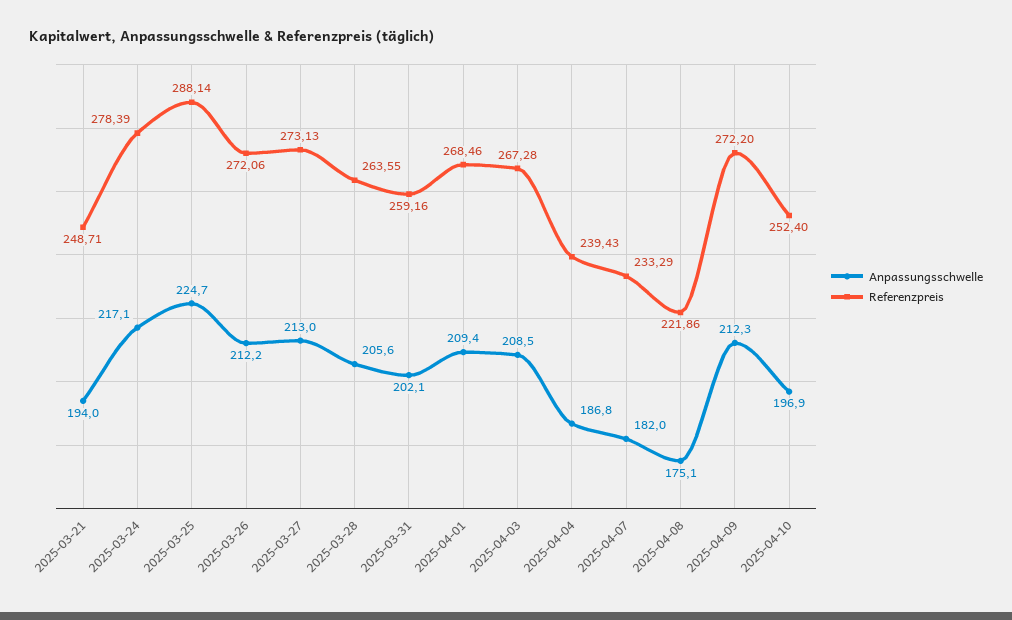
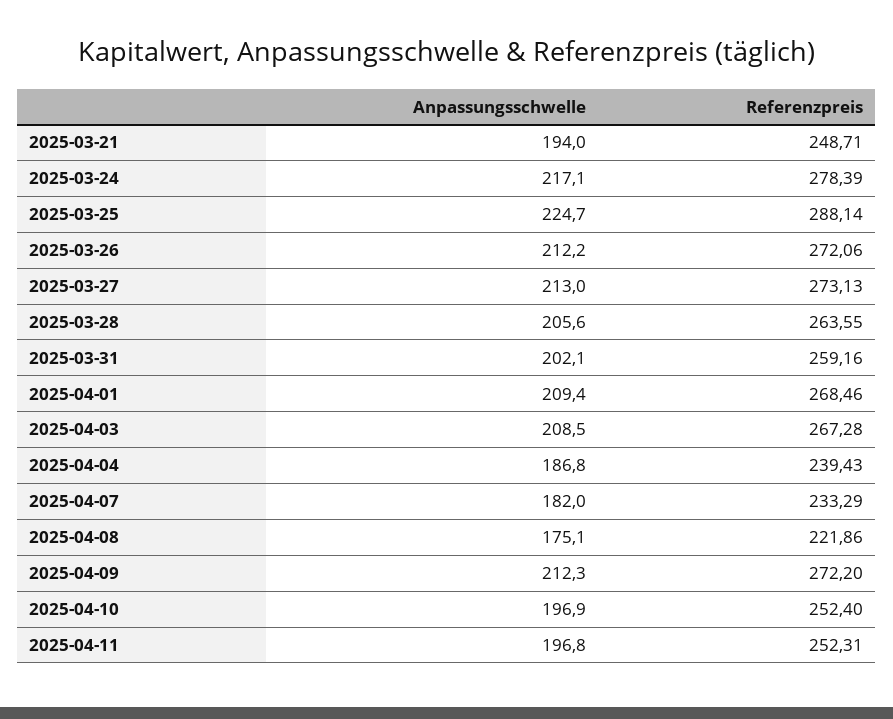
Anpassungsschwelle, 2025-04-11: none -> 196.8
Referenzpreis, 2025-04-11: none -> 252.31

